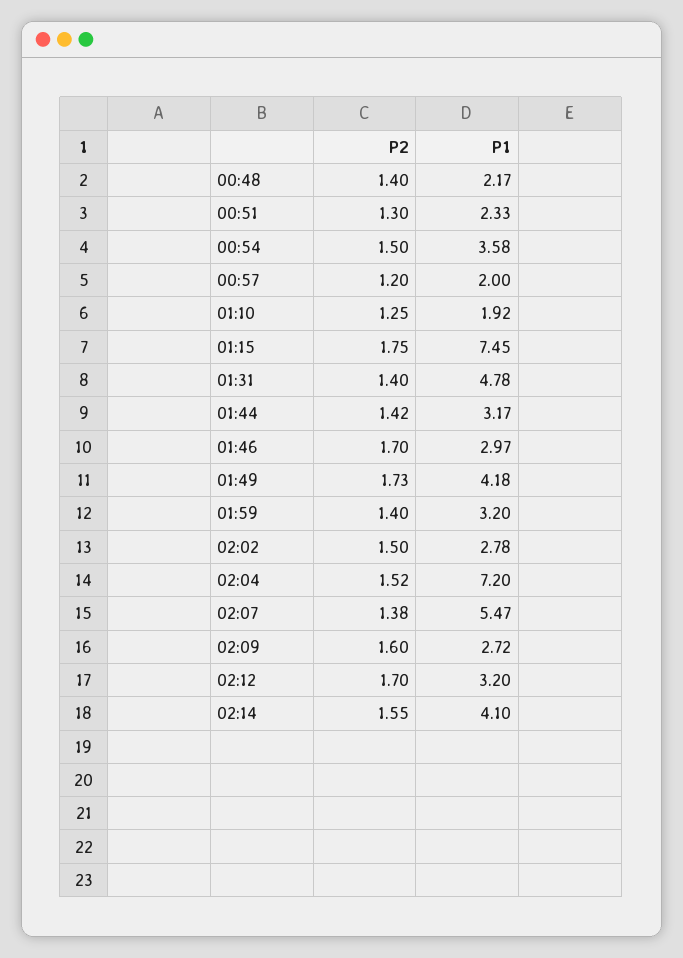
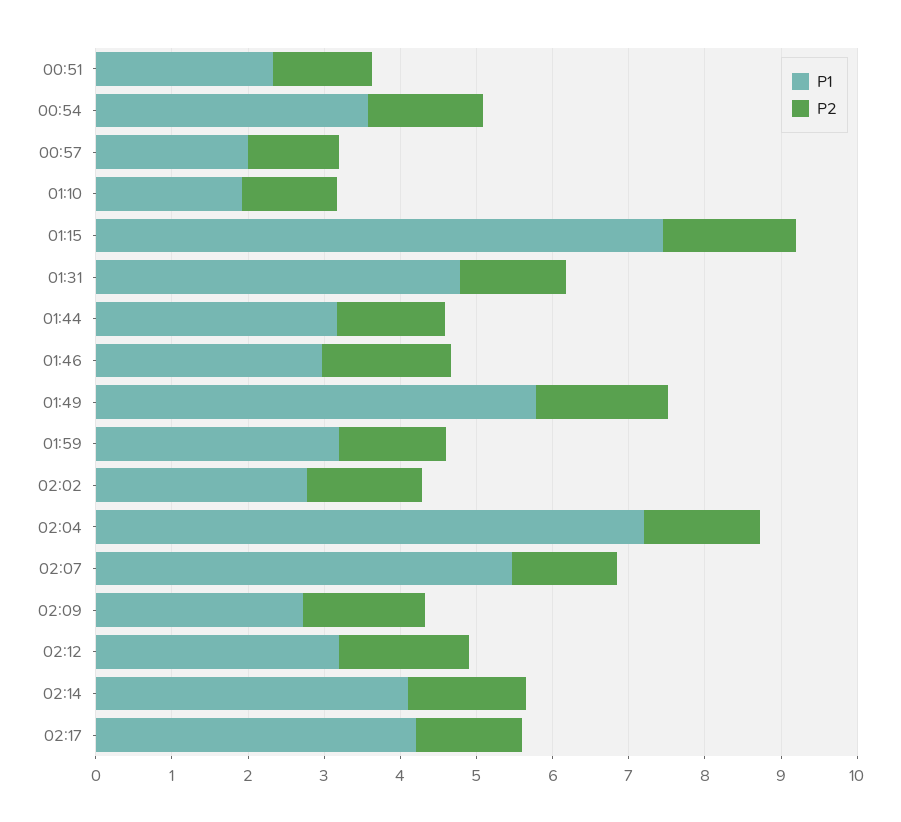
P2, 00:48: 1.4 -> none
P1, 00:48: 2.17 -> none
P1, 01:49: 4.18 -> 5.8
P1, 02:17: none -> 4.2
P2, 02:17: none -> 1.4

